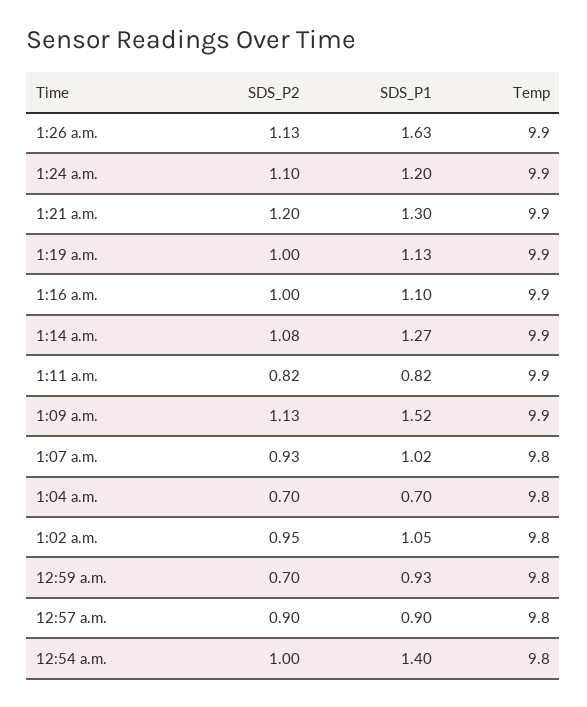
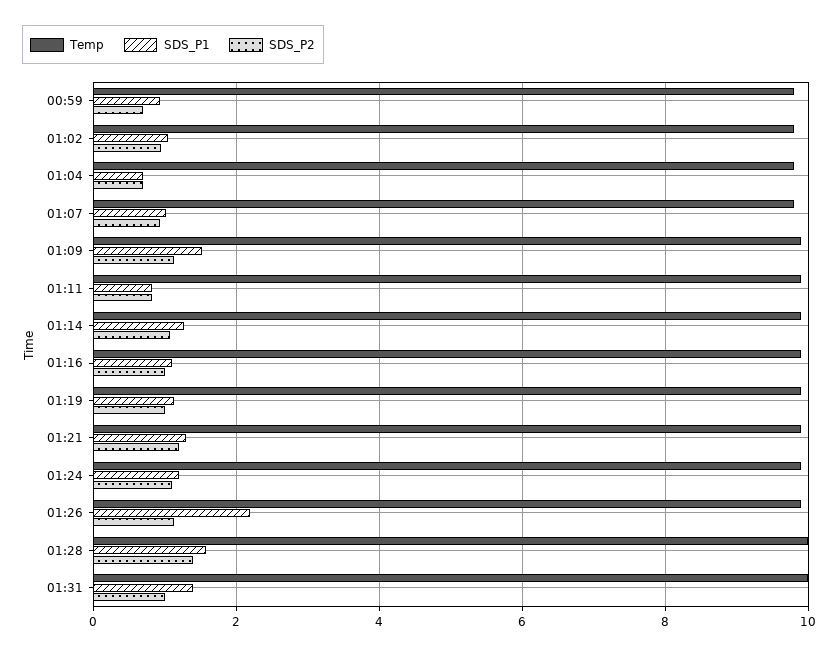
SDS_P1, 1:26 a.m.: 1.63 -> 2.2
SDS_P2, 12:57 a.m.: 0.9 -> none
SDS_P1, 12:57 a.m.: 0.9 -> none
Temp, 12:57 a.m.: 9.8 -> none
SDS_P2, 12:54 a.m.: 1 -> none
SDS_P1, 12:54 a.m.: 1.4 -> none
Temp, 12:54 a.m.: 9.8 -> none
Temp, 01:28: none -> 10
SDS_P1, 01:28: none -> 1.6
SDS_P2, 01:28: none -> 1.4
Temp, 01:31: none -> 10
SDS_P1, 01:31: none -> 1.4
SDS_P2, 01:31: none -> 1

